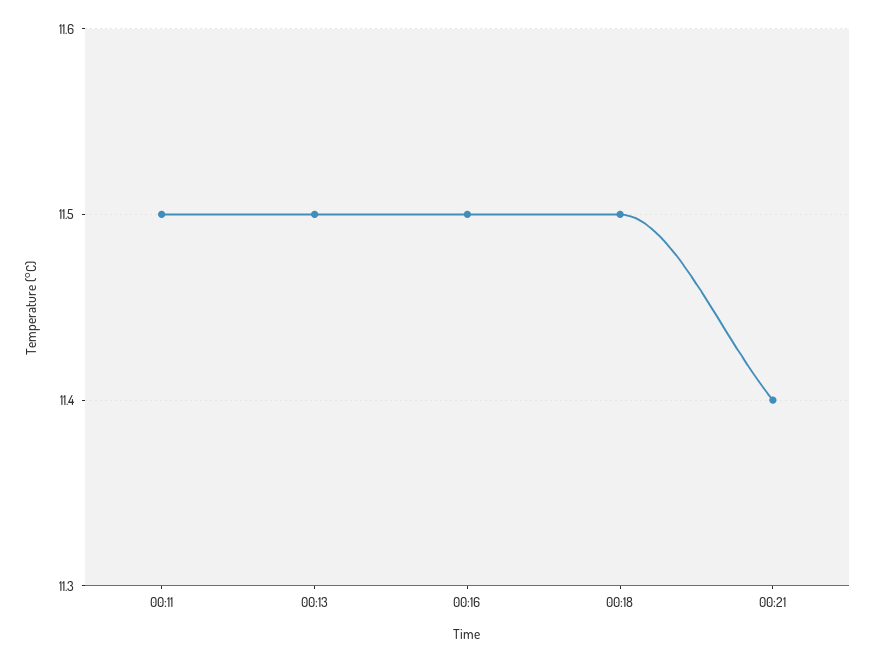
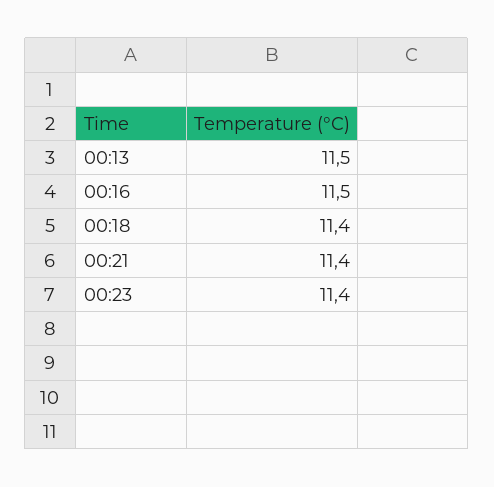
00:11: 11.5 -> none
00:18: 11.5 -> 11.4
00:23: none -> 11.4

